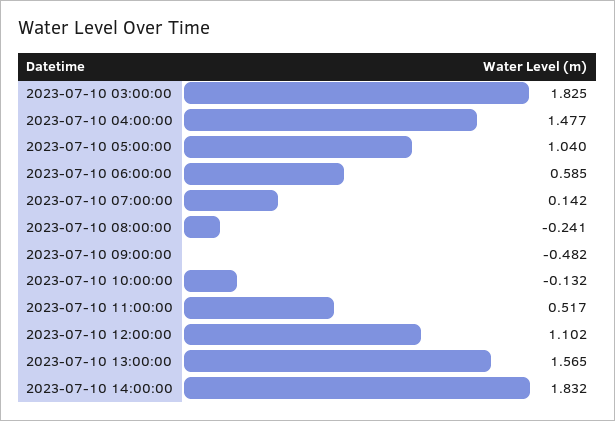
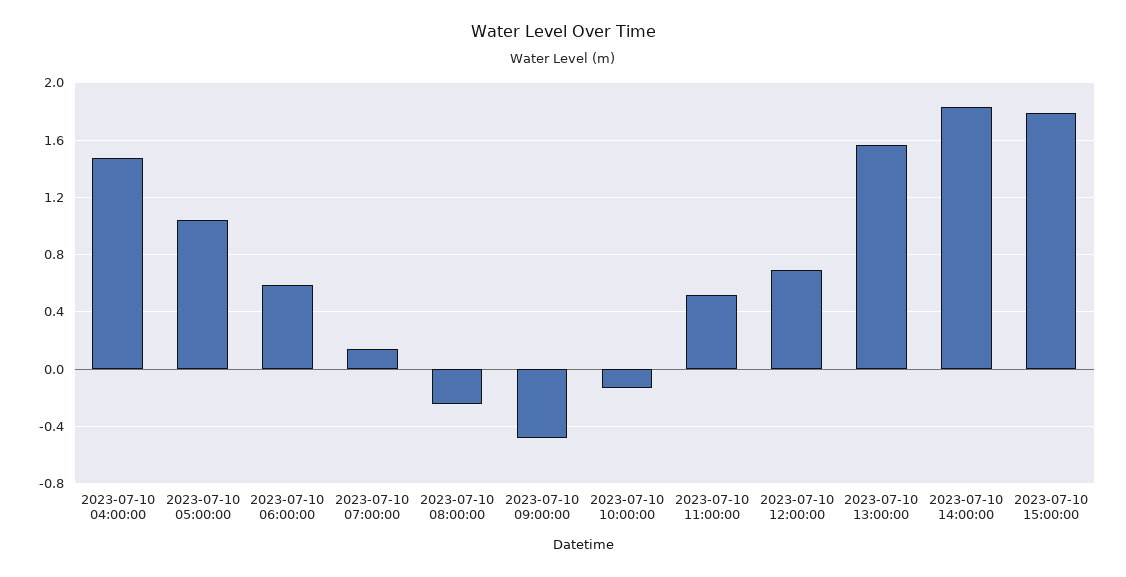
2023-07-10 03:00:00: 1.825 -> none
2023-07-10 12:00:00: 1.102 -> 0.7
2023-07-10 15:00:00: none -> 1.8

